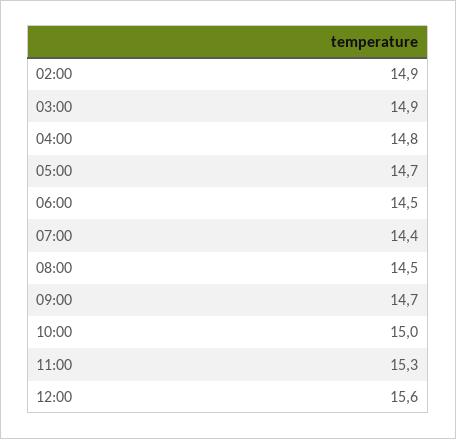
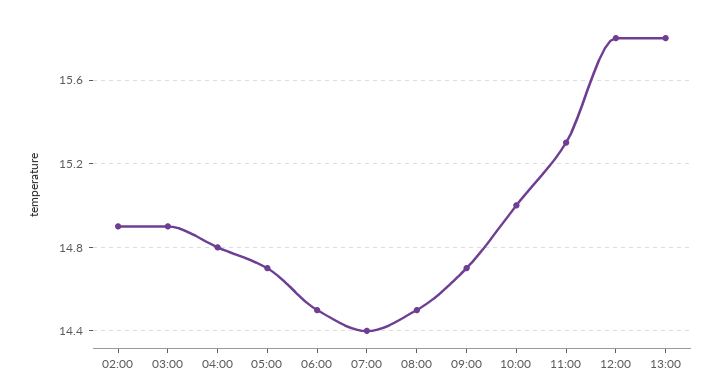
12:00: 15.6 -> 15.8
13:00: none -> 15.8

